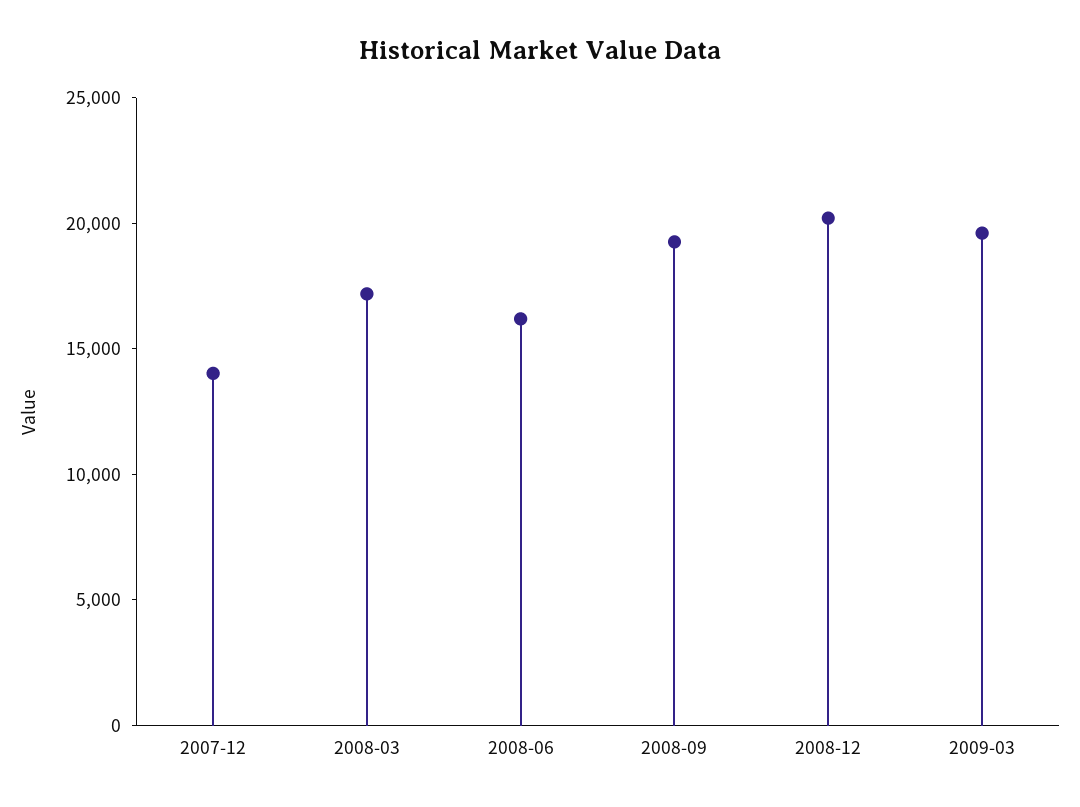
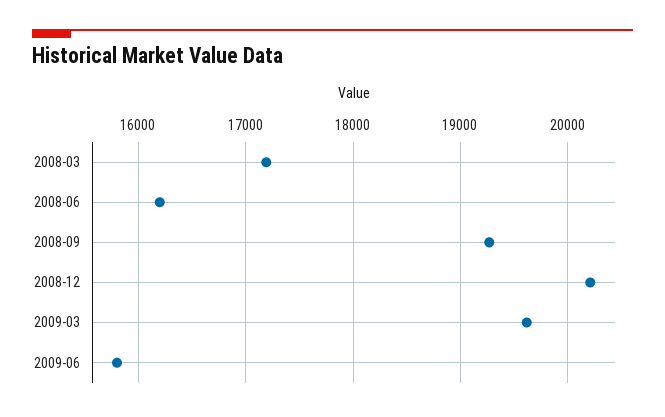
2007-12: 14000 -> none
2009-06: none -> 15800

